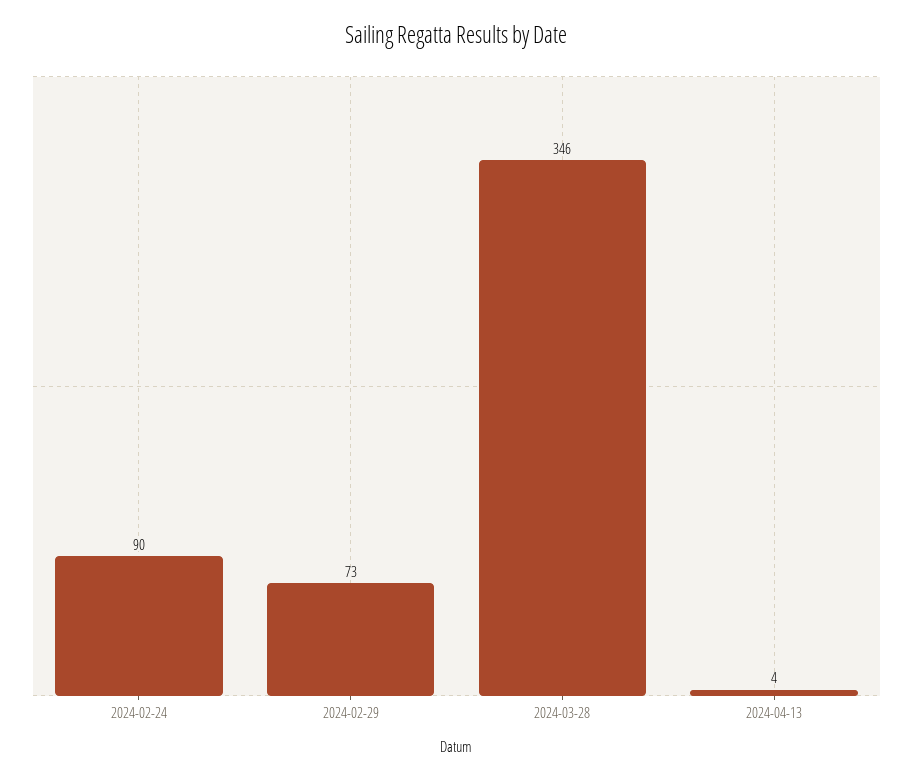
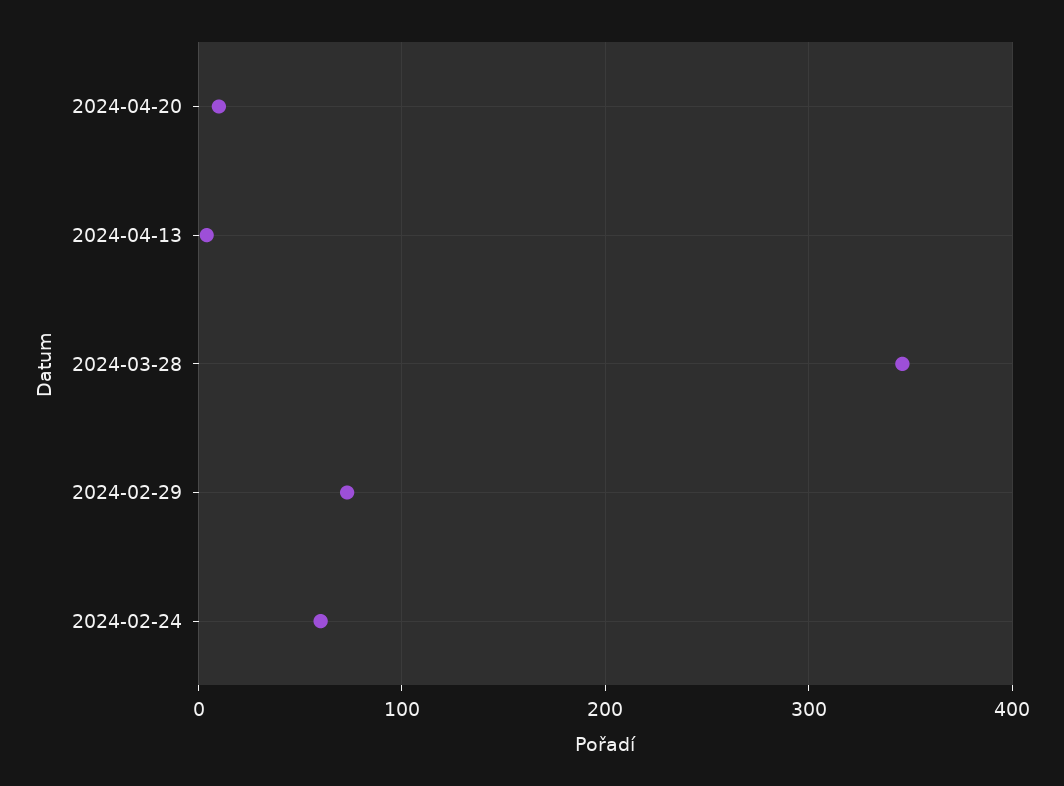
2024-02-24: 90 -> 60
2024-04-20: none -> 10

